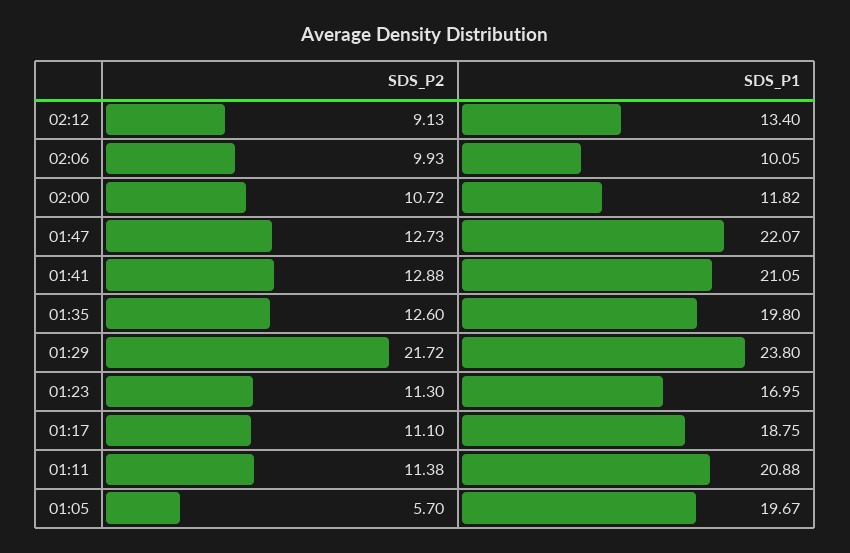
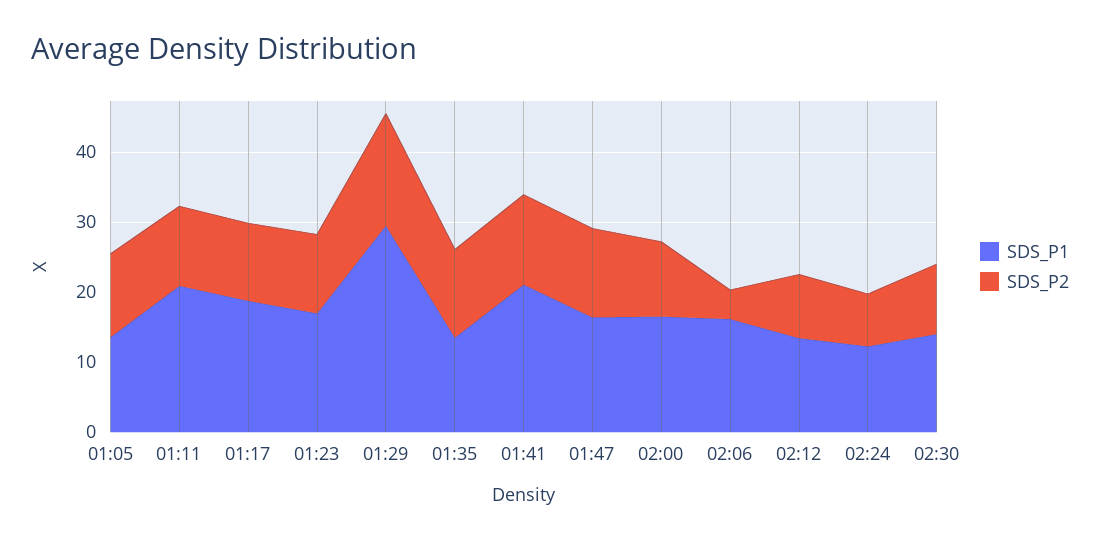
SDS_P2, 02:06: 9.93 -> 4
SDS_P1, 02:06: 10.05 -> 16
SDS_P1, 02:00: 11.82 -> 16
SDS_P1, 01:47: 22.07 -> 16
SDS_P1, 01:35: 19.8 -> 14
SDS_P2, 01:29: 21.72 -> 16
SDS_P1, 01:29: 23.8 -> 30
SDS_P2, 01:05: 5.7 -> 12
SDS_P1, 01:05: 19.67 -> 14
SDS_P1, 02:24: none -> 12
SDS_P2, 02:24: none -> 8
SDS_P1, 02:30: none -> 14
SDS_P2, 02:30: none -> 10

